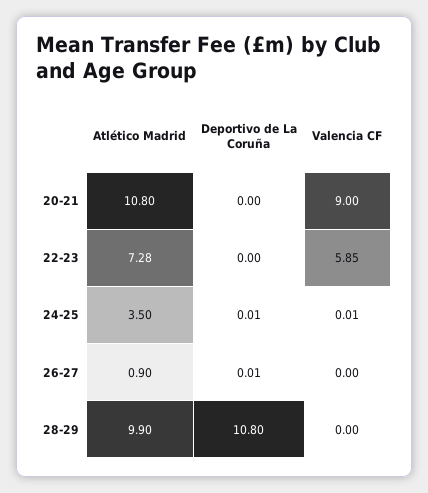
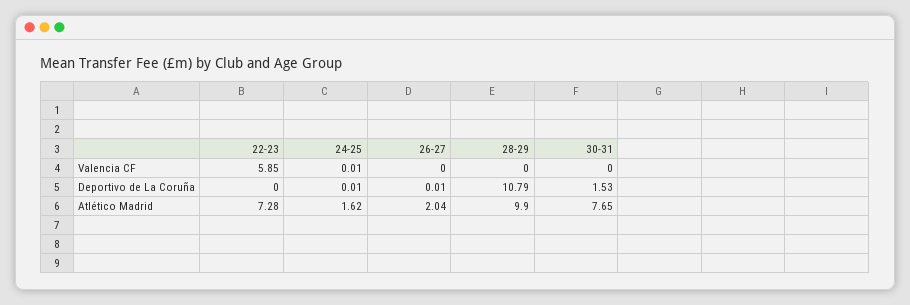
Atlético Madrid, 20-21: 10.8 -> none
Deportivo de La Coruña, 20-21: 0 -> none
Valencia CF, 20-21: 9 -> none
Atlético Madrid, 24-25: 3.5 -> 1.62
Atlético Madrid, 26-27: 0.9 -> 2.04
Deportivo de La Coruña, 28-29: 10.8 -> 10.79
Valencia CF, 30-31: none -> 0
Deportivo de La Coruña, 30-31: none -> 1.53
Atlético Madrid, 30-31: none -> 7.65

